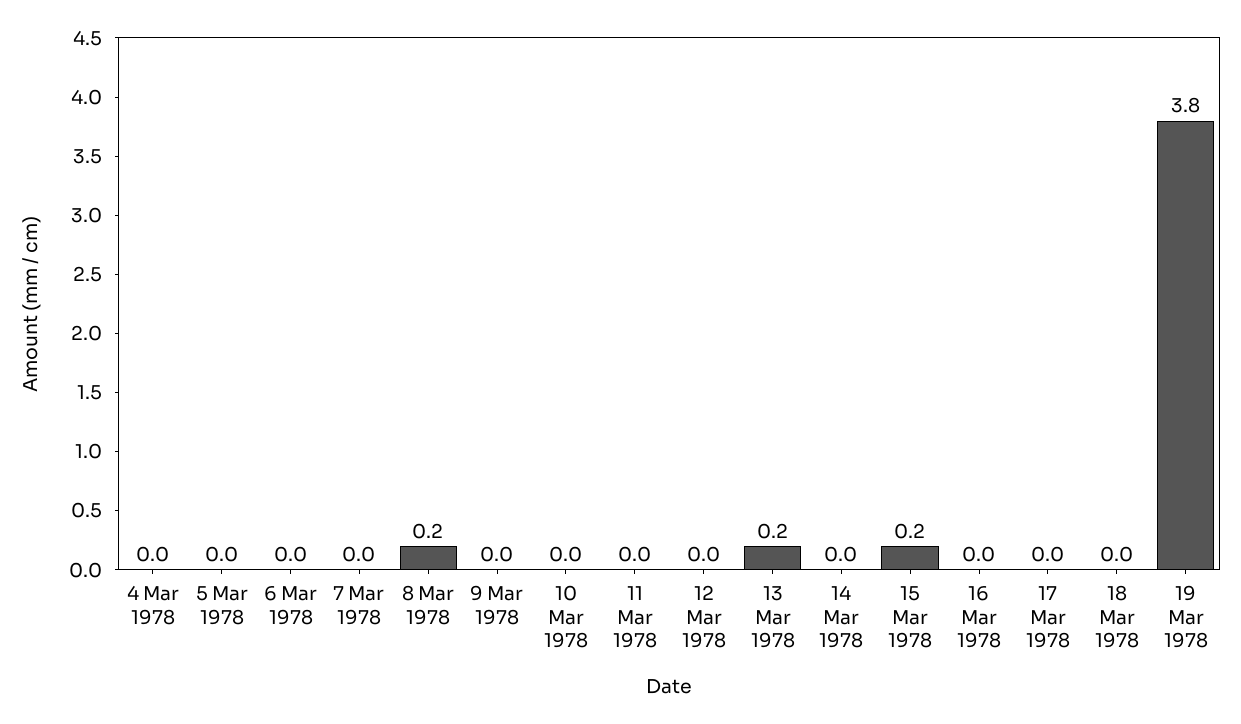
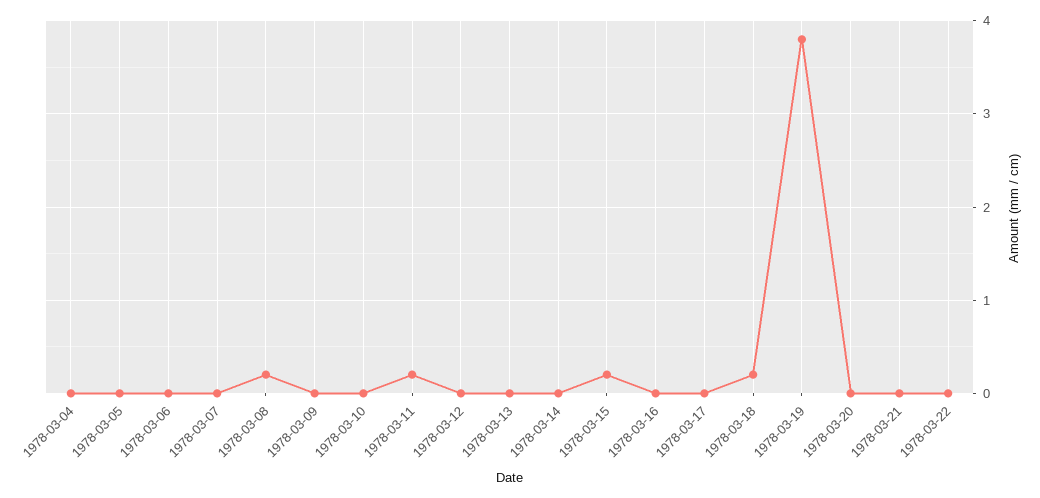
11 Mar 1978: 0 -> 0.2
13 Mar 1978: 0.2 -> 0
18 Mar 1978: 0 -> 0.2
1978-03-20: none -> 0
1978-03-21: none -> 0
1978-03-22: none -> 0

